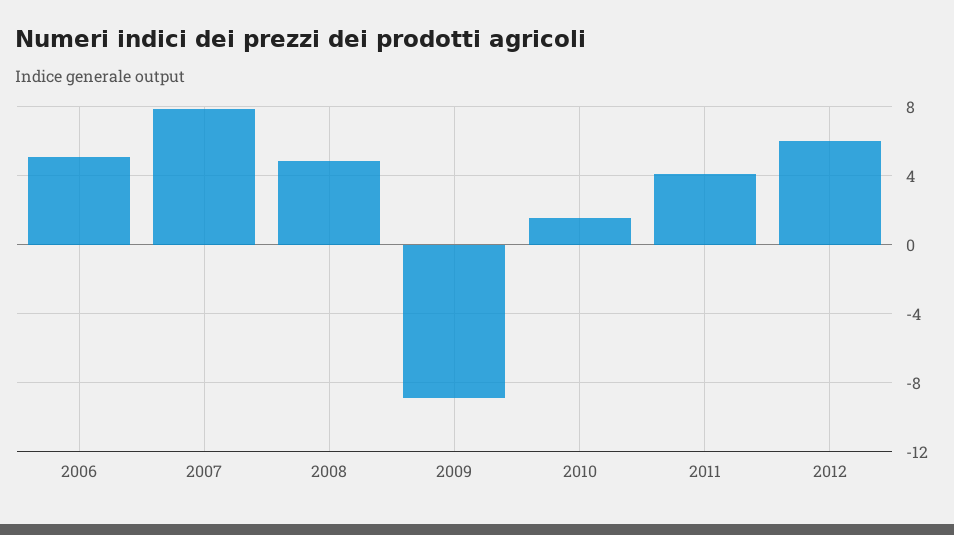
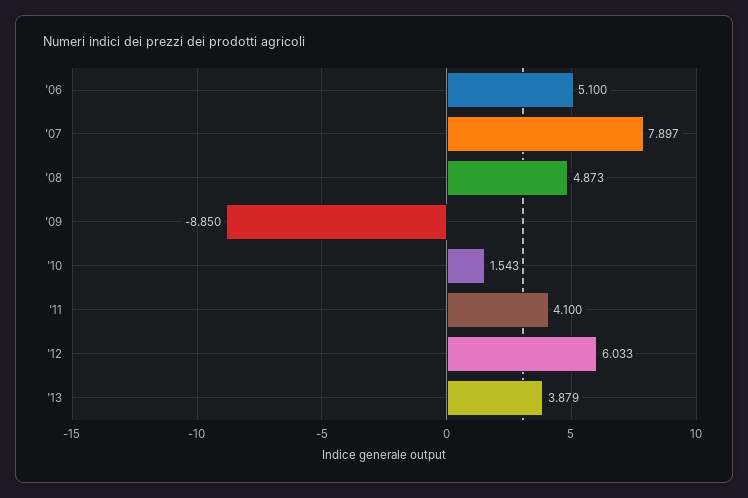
'13: none -> 3.879

